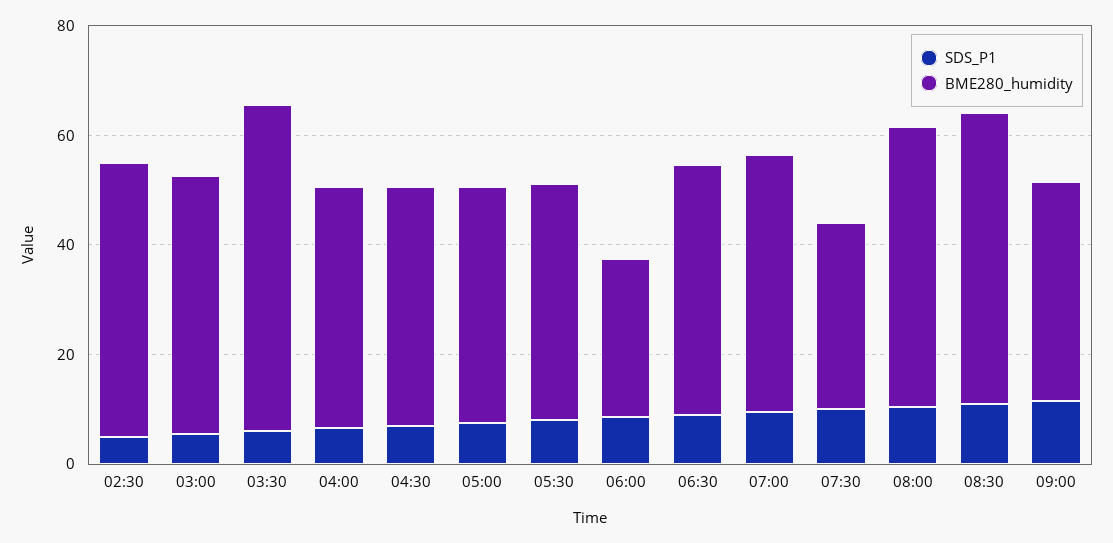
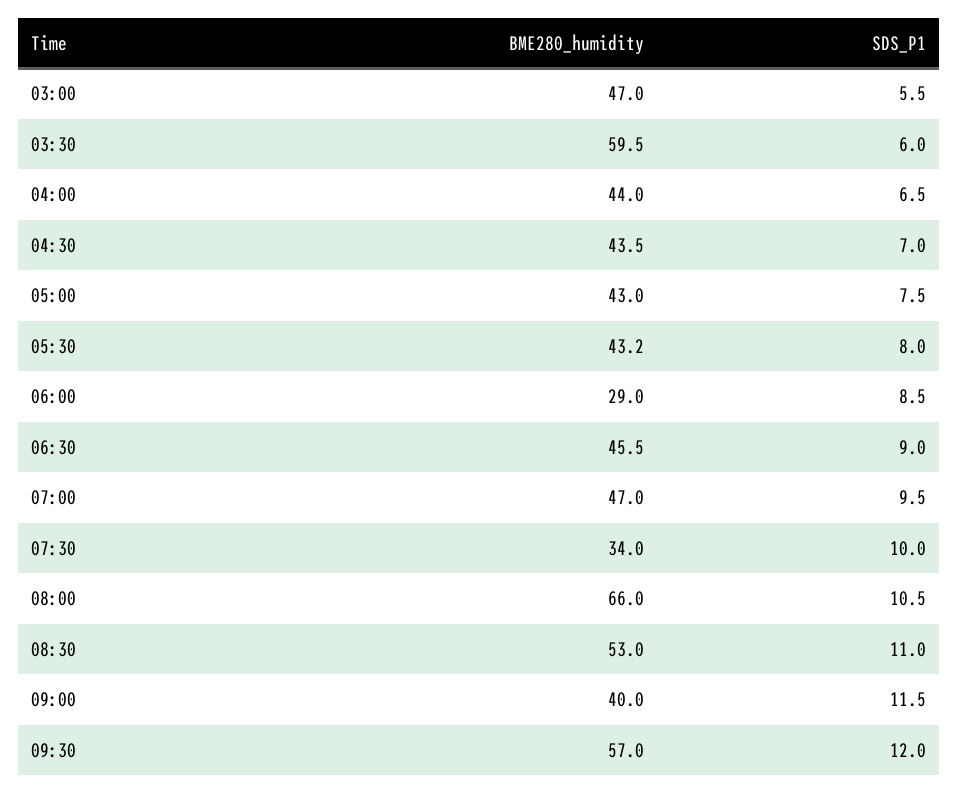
SDS_P1, 02:30: 5 -> none
BME280_humidity, 02:30: 50 -> none
BME280_humidity, 08:00: 50 -> 66
BME280_humidity, 09:30: none -> 57
SDS_P1, 09:30: none -> 12

